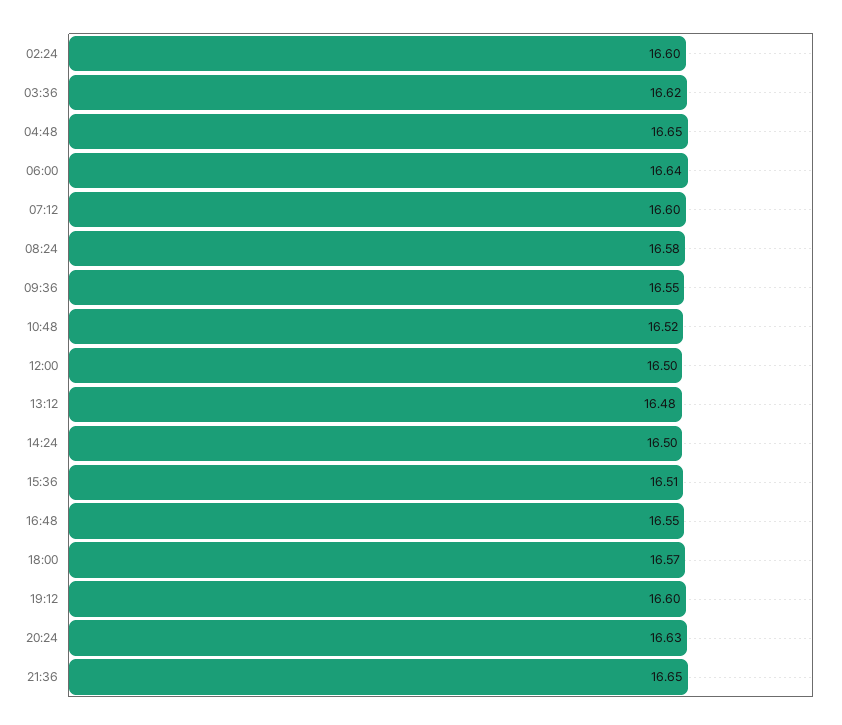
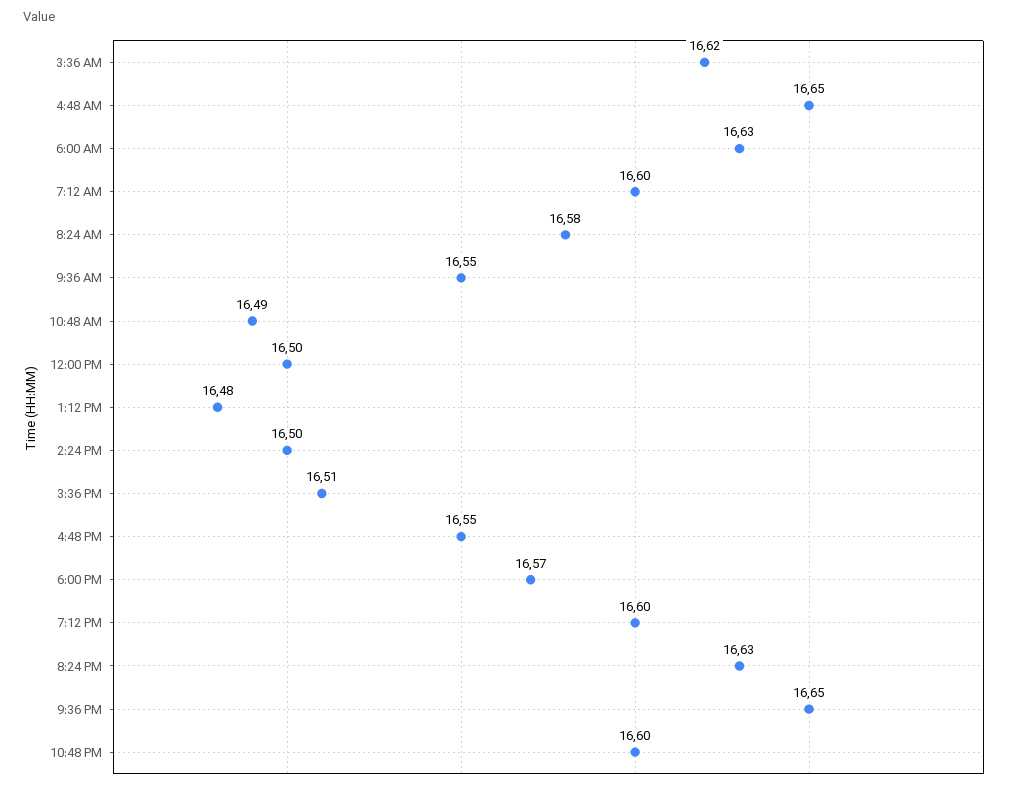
02:24: 16.6 -> none
06:00: 16.64 -> 16.63
10:48: 16.52 -> 16.49
10:48 PM: none -> 16.6

